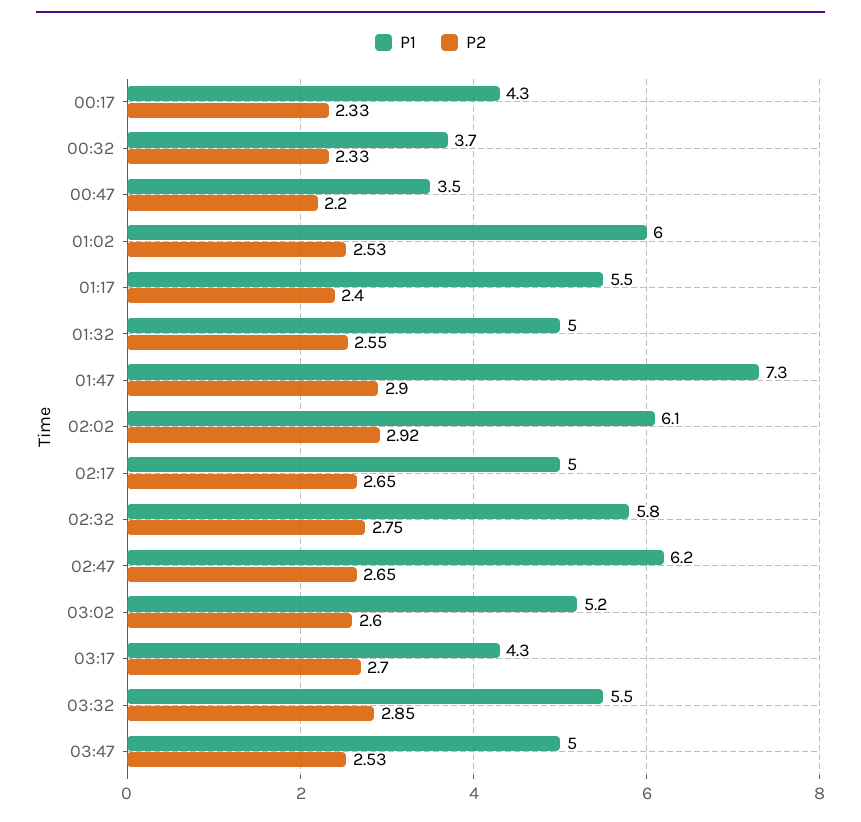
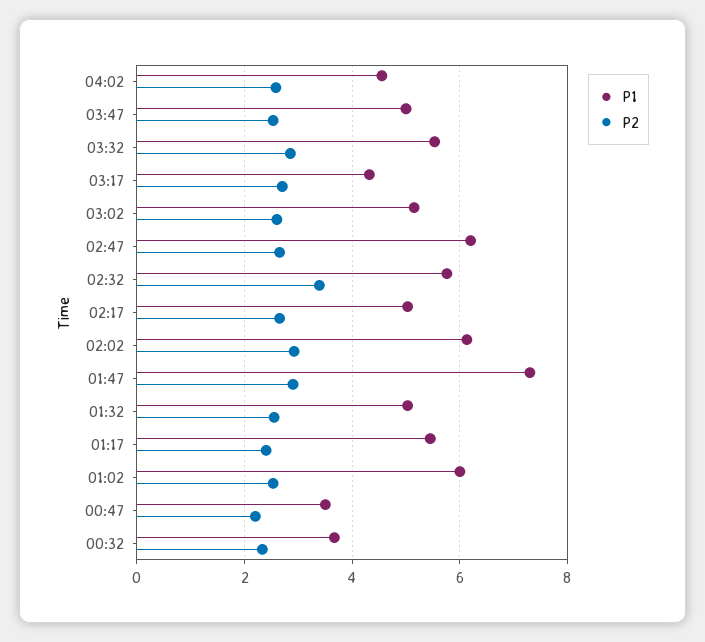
P1, 00:17: 4.3 -> none
P2, 00:17: 2.33 -> none
P2, 02:32: 2.75 -> 3.4
P1, 04:02: none -> 4.6
P2, 04:02: none -> 2.6

